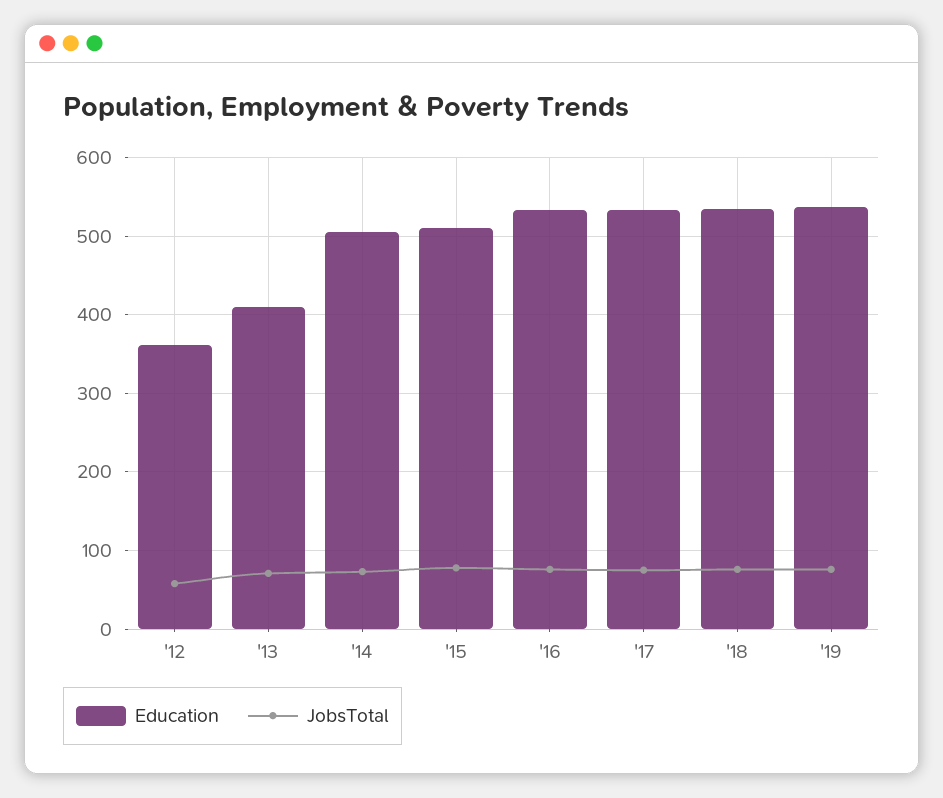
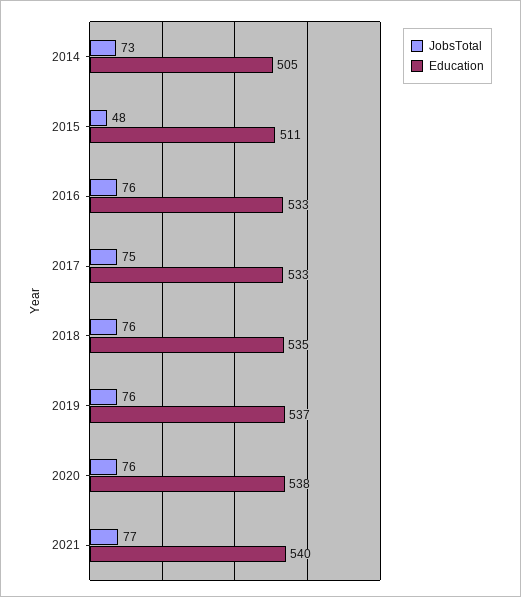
Education, '12: 360 -> none
JobsTotal, '12: 60 -> none
Education, '13: 410 -> none
JobsTotal, '13: 70 -> none
JobsTotal, '15: 80 -> 48
JobsTotal, 2020: none -> 76
Education, 2020: none -> 538
JobsTotal, 2021: none -> 77
Education, 2021: none -> 540

